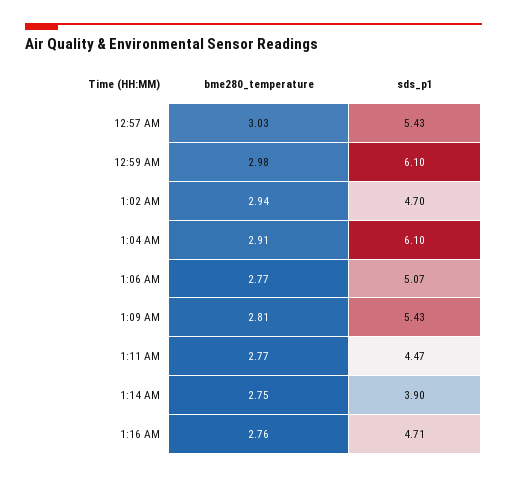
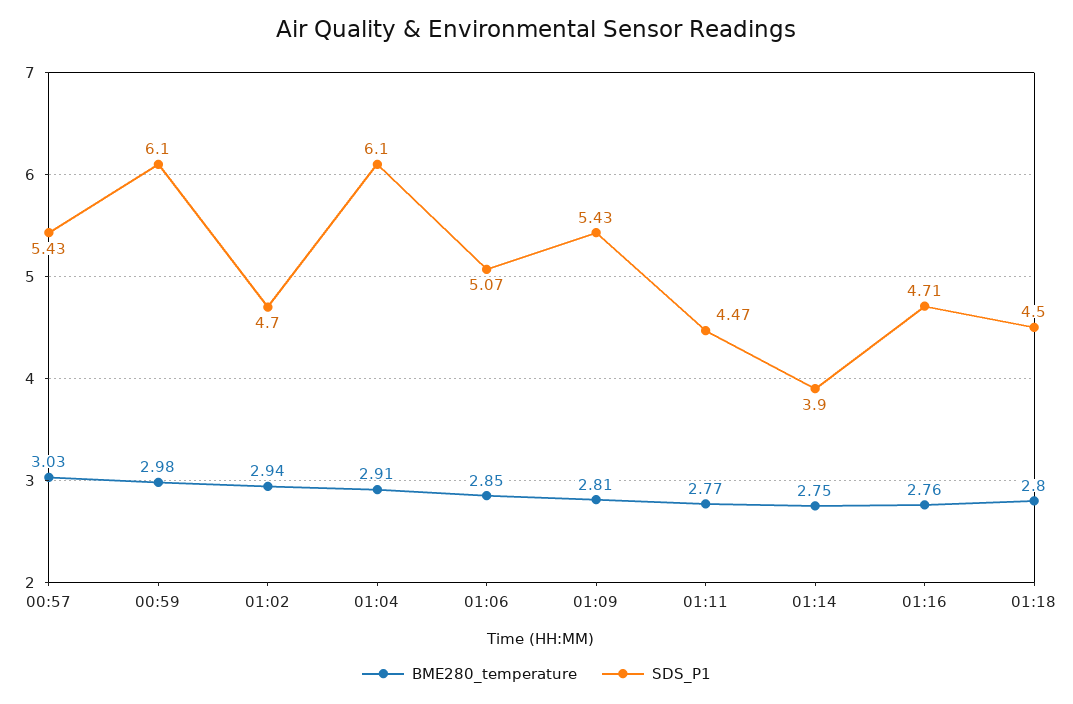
bme280_temperature, 1:06 AM: 2.77 -> 2.85
bme280_temperature, 01:18: none -> 2.8
sds_p1, 01:18: none -> 4.5

